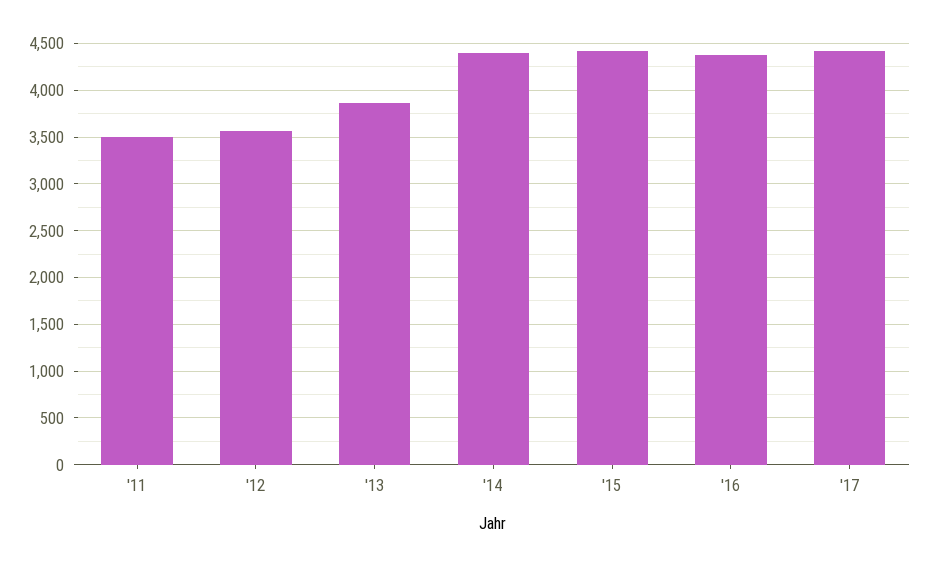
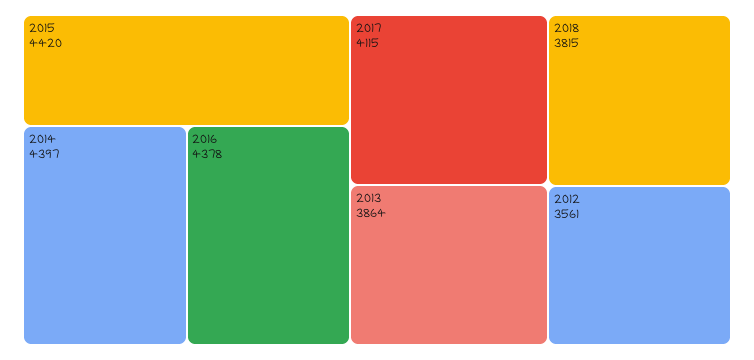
'11: 3500 -> none
'17: 4400 -> 4115
2018: none -> 3815

